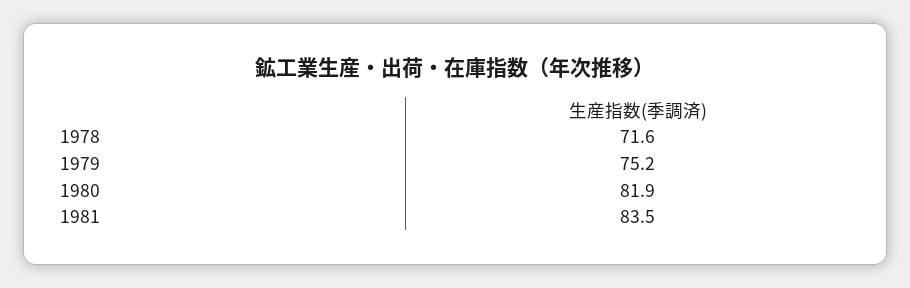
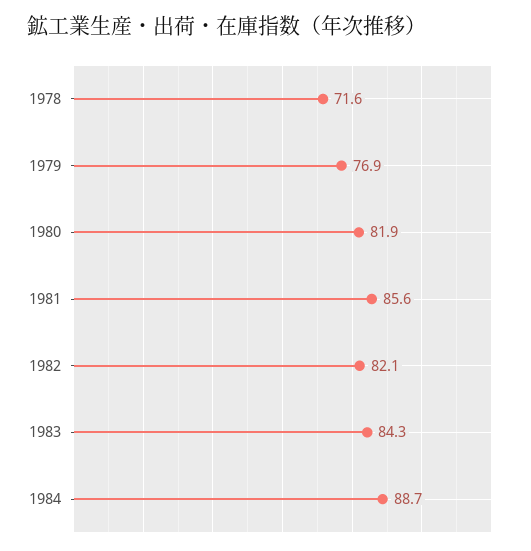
1979: 75.2 -> 76.9
1981: 83.5 -> 85.6
1982: none -> 82.1
1983: none -> 84.3
1984: none -> 88.7

